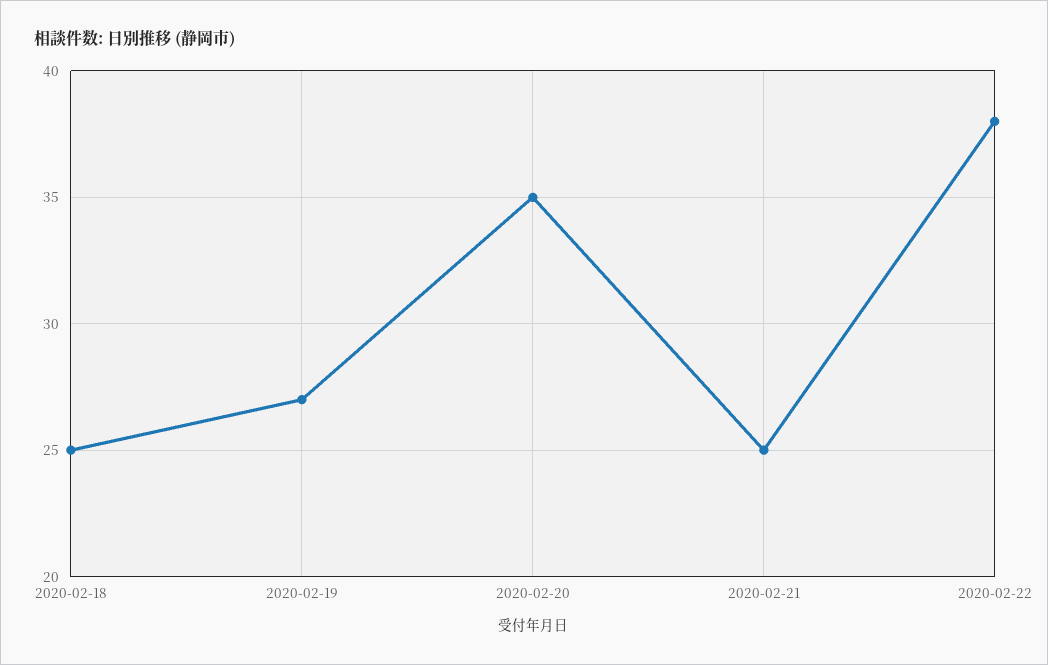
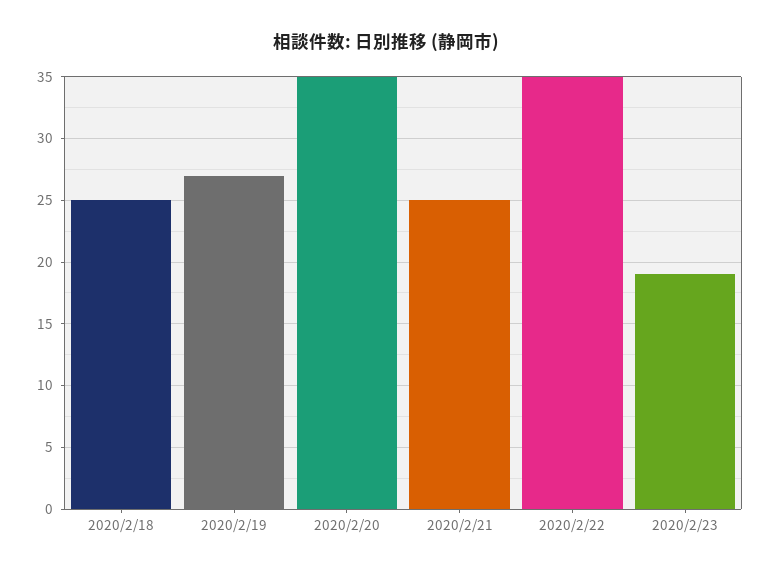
2020-02-22: 38 -> 35
2020/2/23: none -> 19

